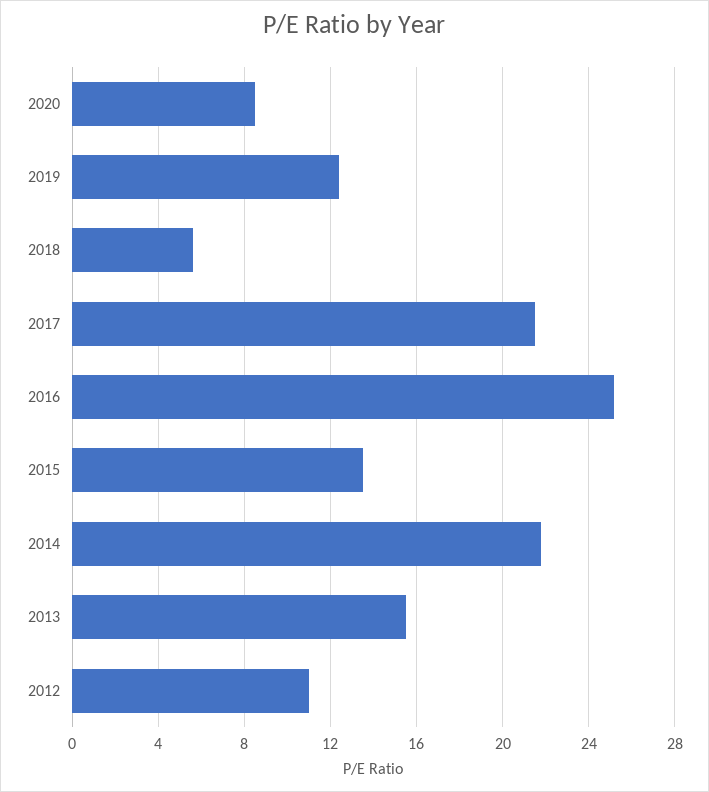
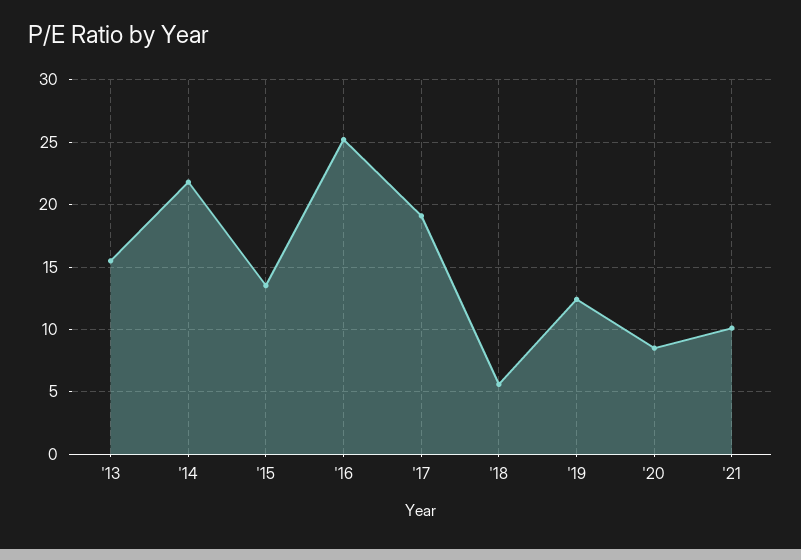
2017: 21.5 -> 19
2012: 11 -> none
'21: none -> 10

